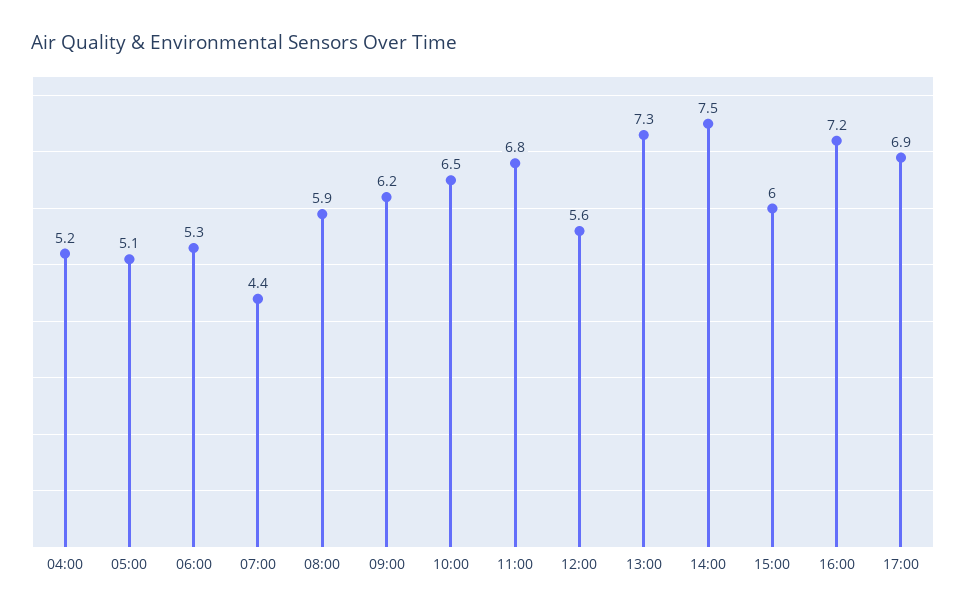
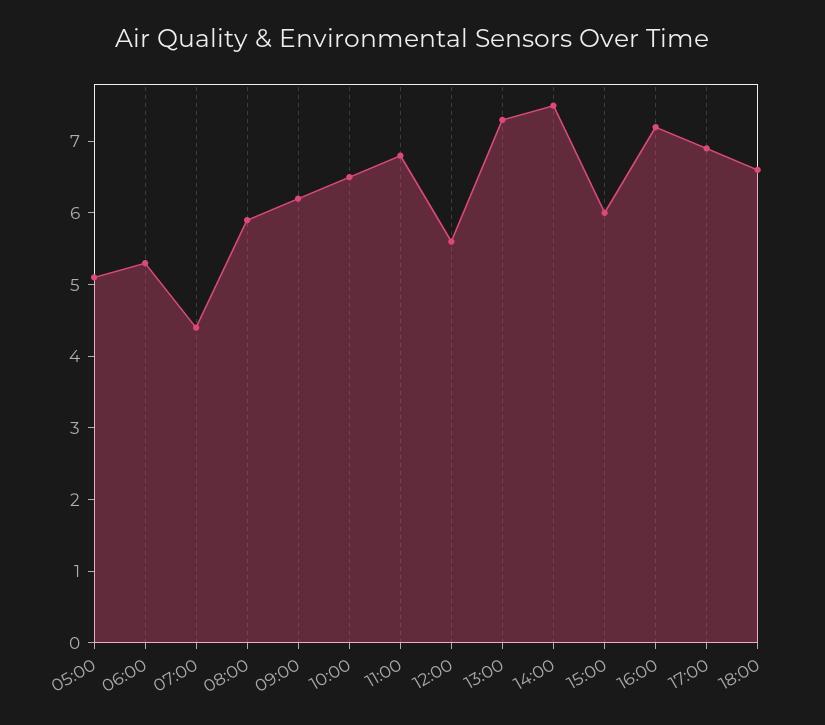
04:00: 5.2 -> none
18:00: none -> 6.5

